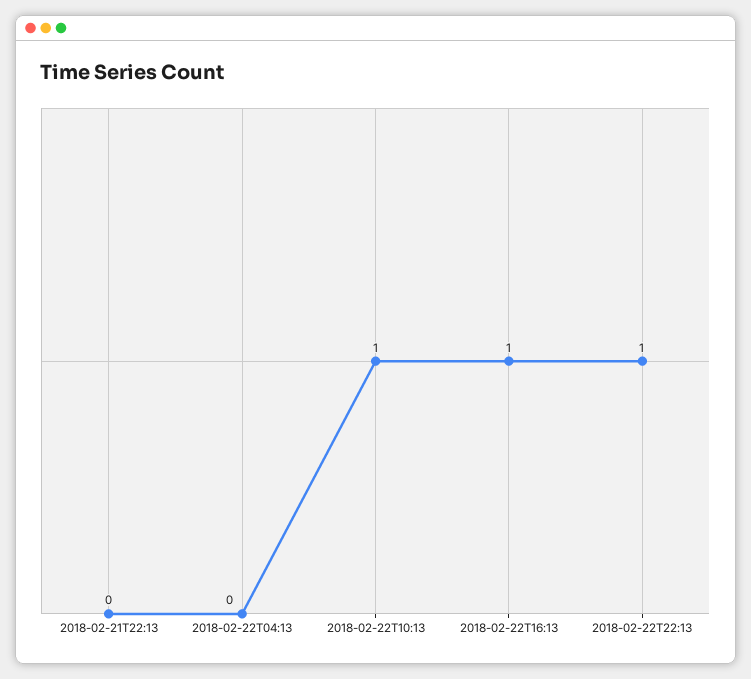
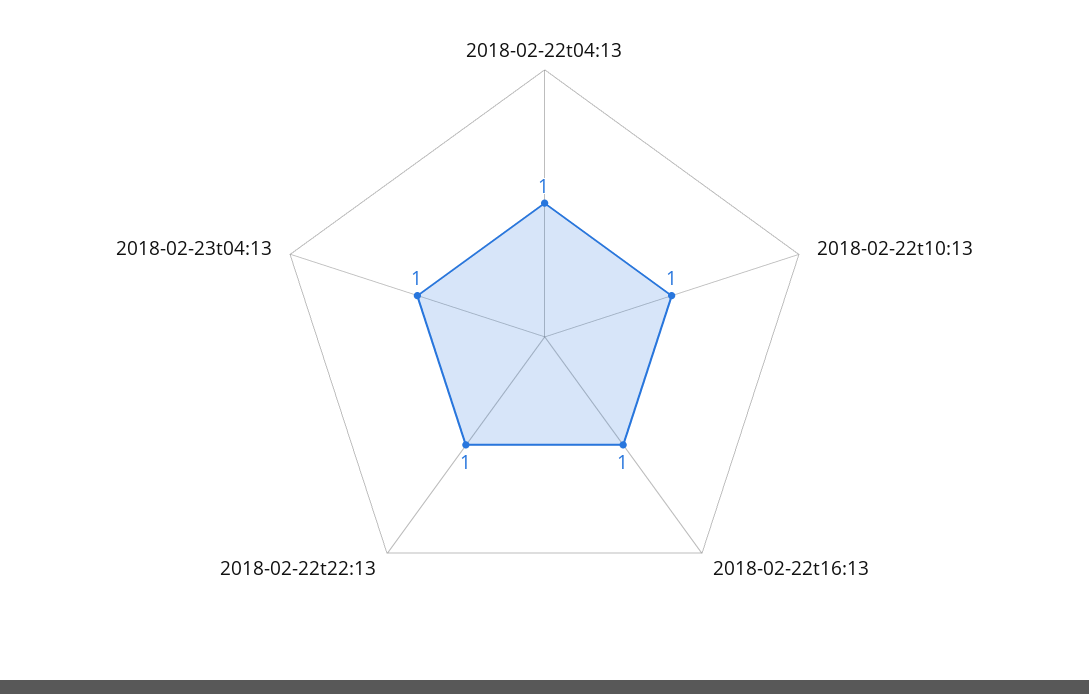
2018-02-21T22:13: 0 -> none
2018-02-22T04:13: 0 -> 1
2018-02-23t04:13: none -> 1

